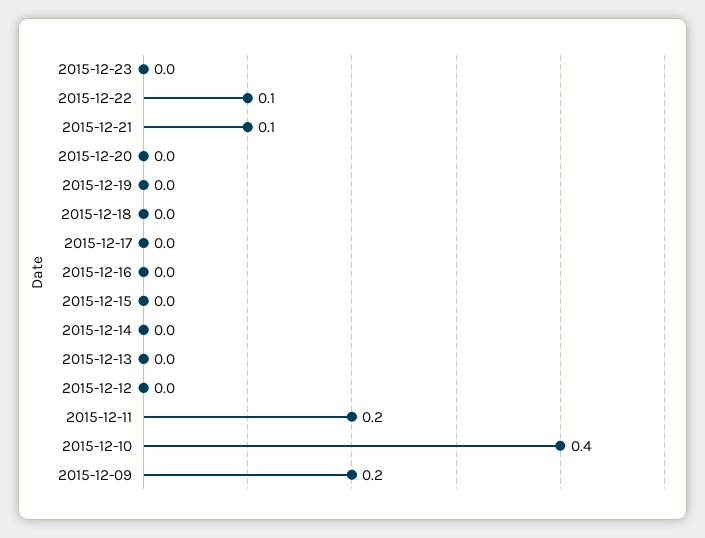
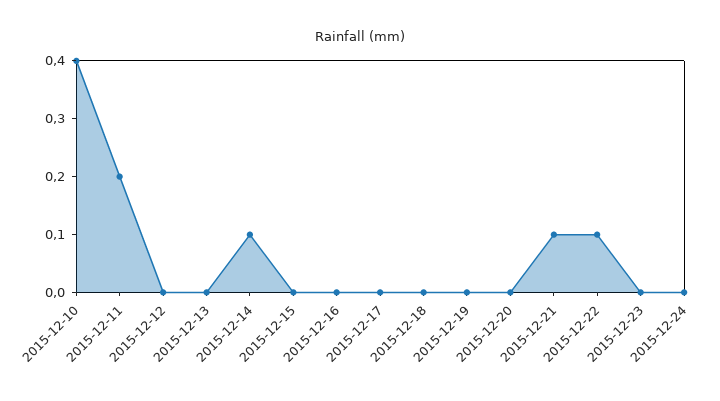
2015-12-14: 0 -> 0.1
2015-12-09: 0.2 -> none
2015-12-24: none -> 0

